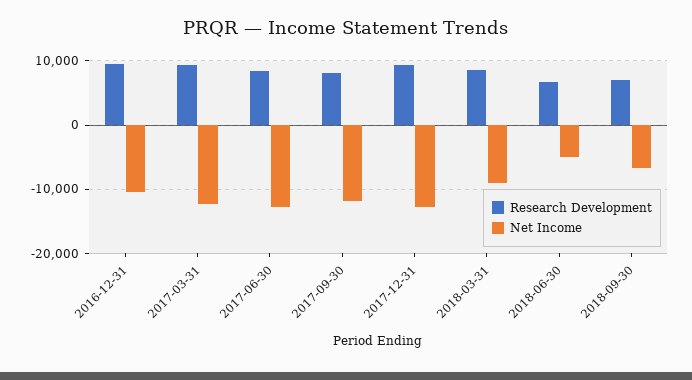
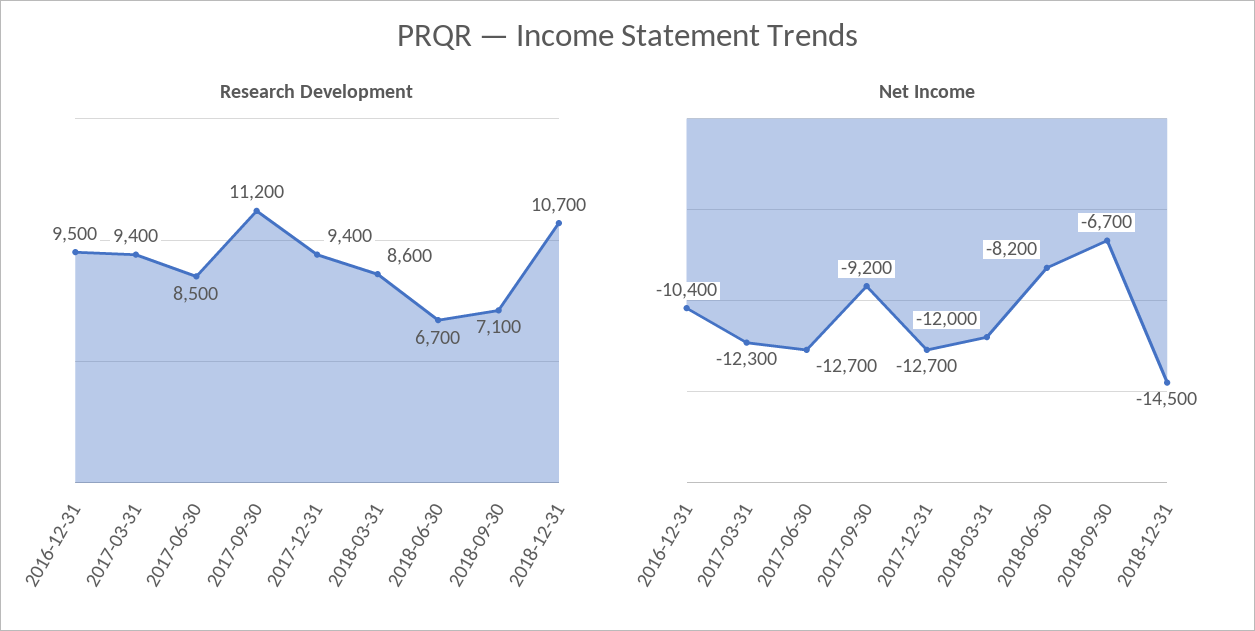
Research Development, 2017-09-30: 8000 -> 11200
Net Income, 2017-09-30: -12000 -> -9200
Net Income, 2018-03-31: -9000 -> -12000
Net Income, 2018-06-30: -5000 -> -8200
Research Development, 2018-12-31: none -> 10700
Net Income, 2018-12-31: none -> -14500

